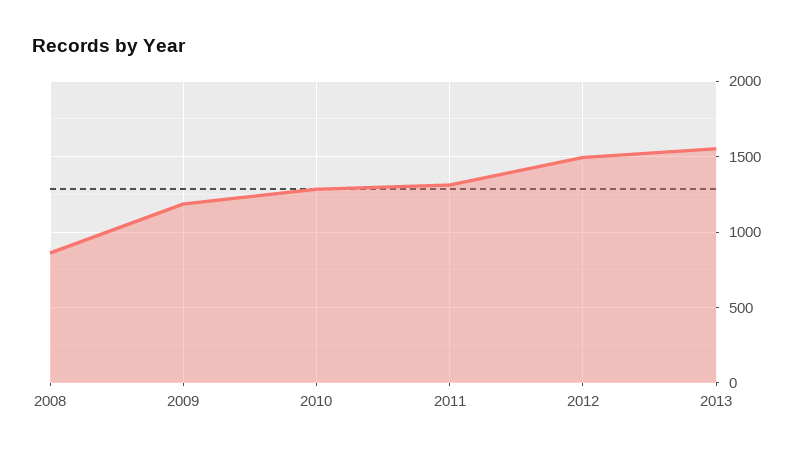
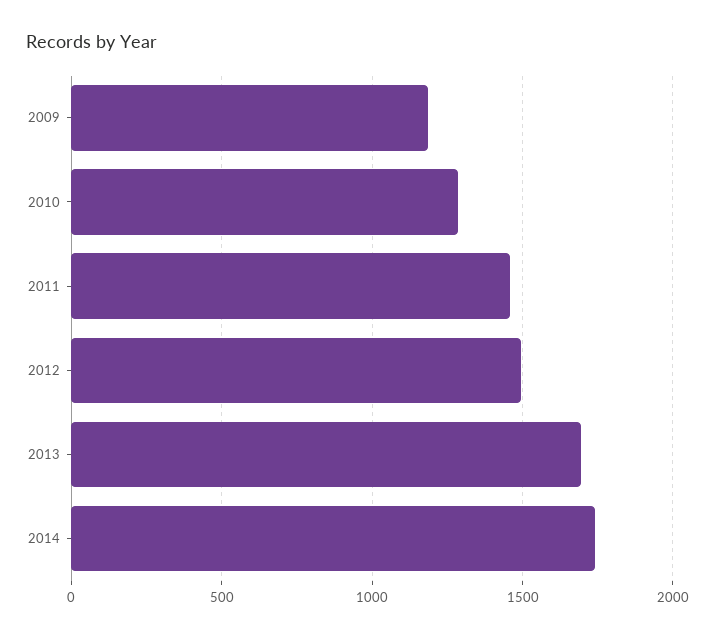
2008: 850 -> none
2011: 1300 -> 1450
2013: 1550 -> 1700
2014: none -> 1750

